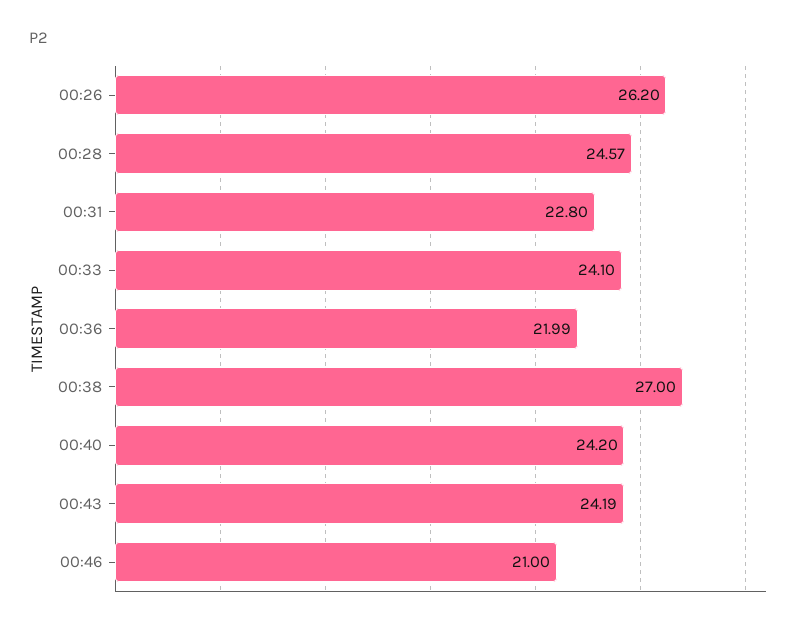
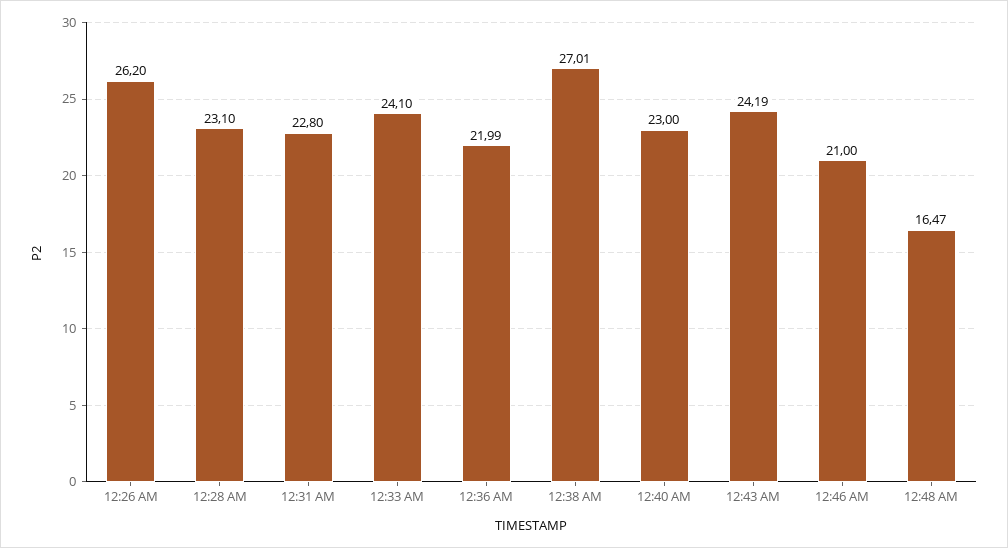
00:28: 24.57 -> 23.1
00:38: 27 -> 27.01
00:40: 24.2 -> 23
12:48 AM: none -> 16.47

